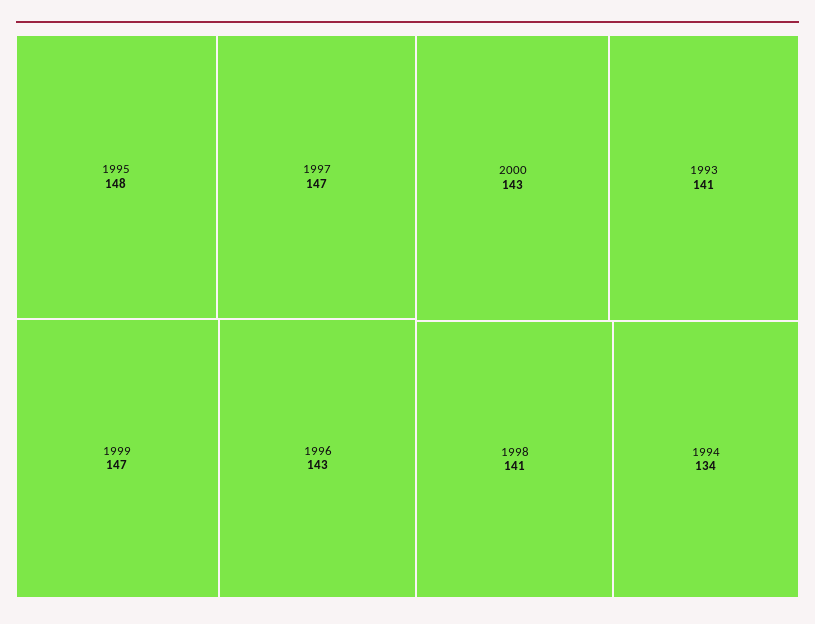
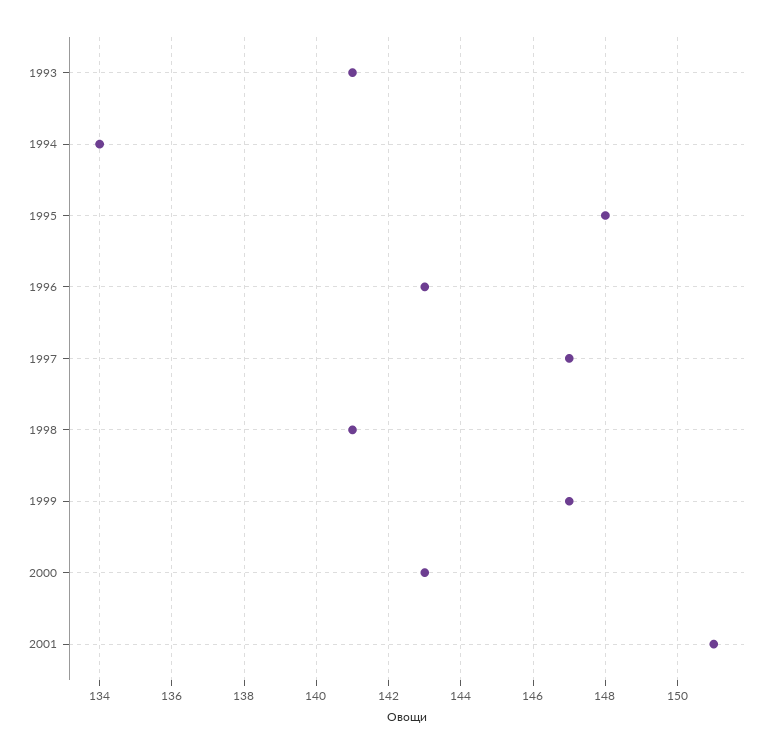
2001: none -> 151

